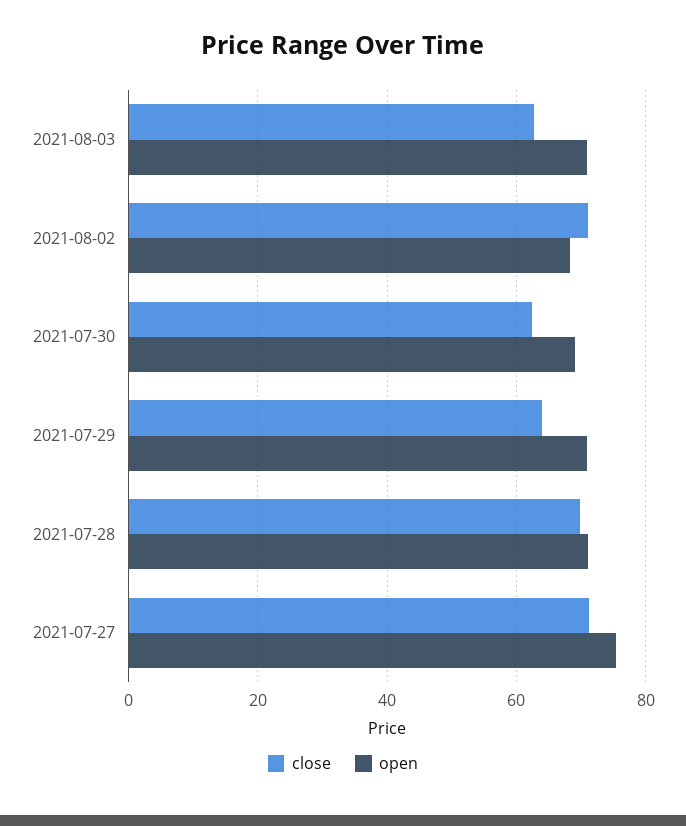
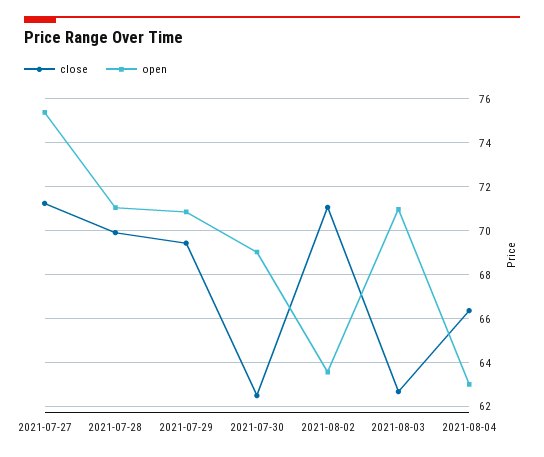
open, 2021-08-02: 68 -> 63.5
close, 2021-07-29: 64 -> 69.5
close, 2021-08-04: none -> 66.5
open, 2021-08-04: none -> 63

